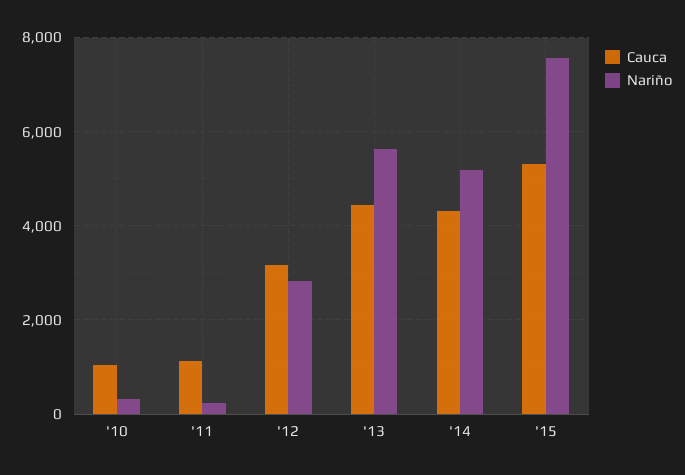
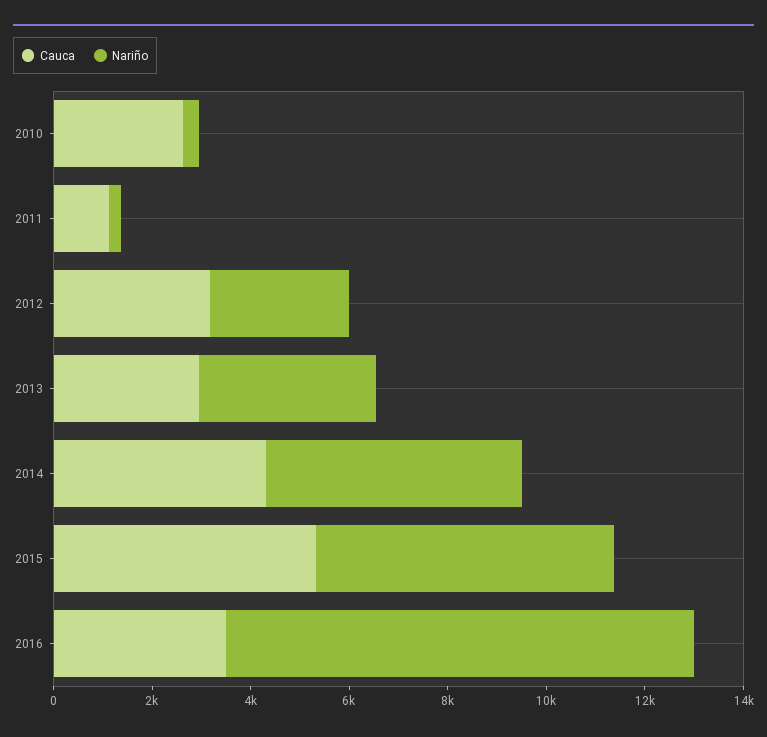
Cauca, '10: 1000 -> 2500
Cauca, '13: 4400 -> 3000
Nariño, '13: 5600 -> 3500
Nariño, '15: 7600 -> 6000
Cauca, 2016: none -> 3500
Nariño, 2016: none -> 9500

